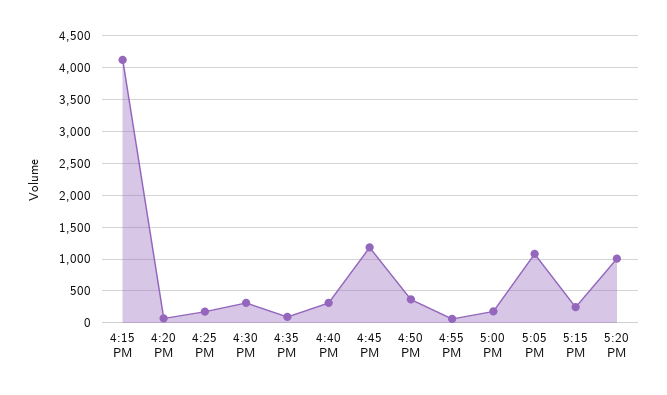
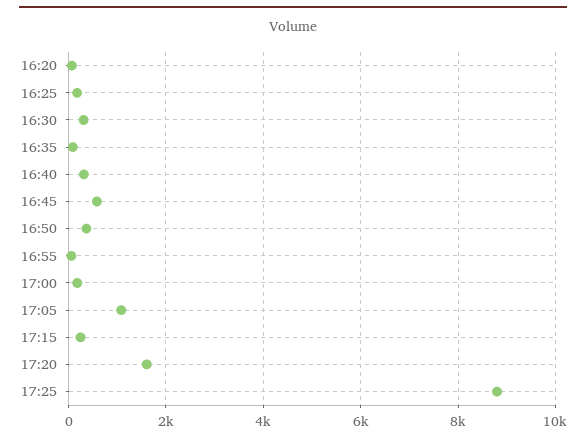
4:15 PM: 4100 -> none
4:45 PM: 1200 -> 600
5:20 PM: 1000 -> 1600
17:25: none -> 8800

